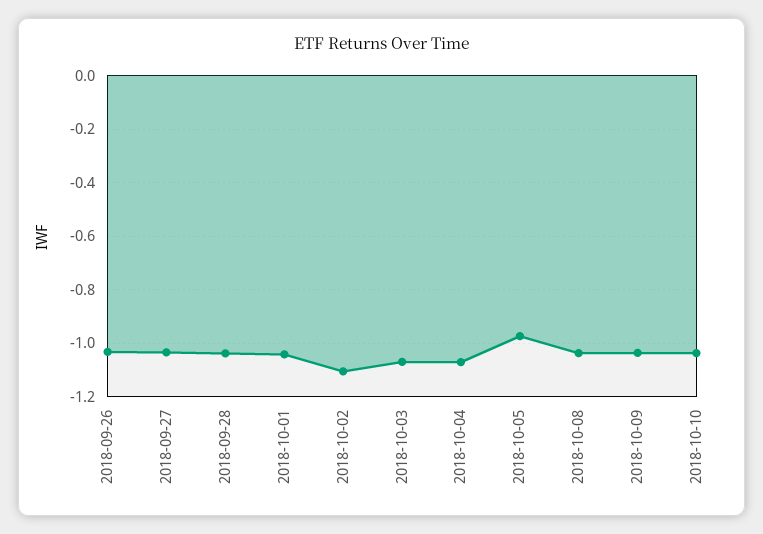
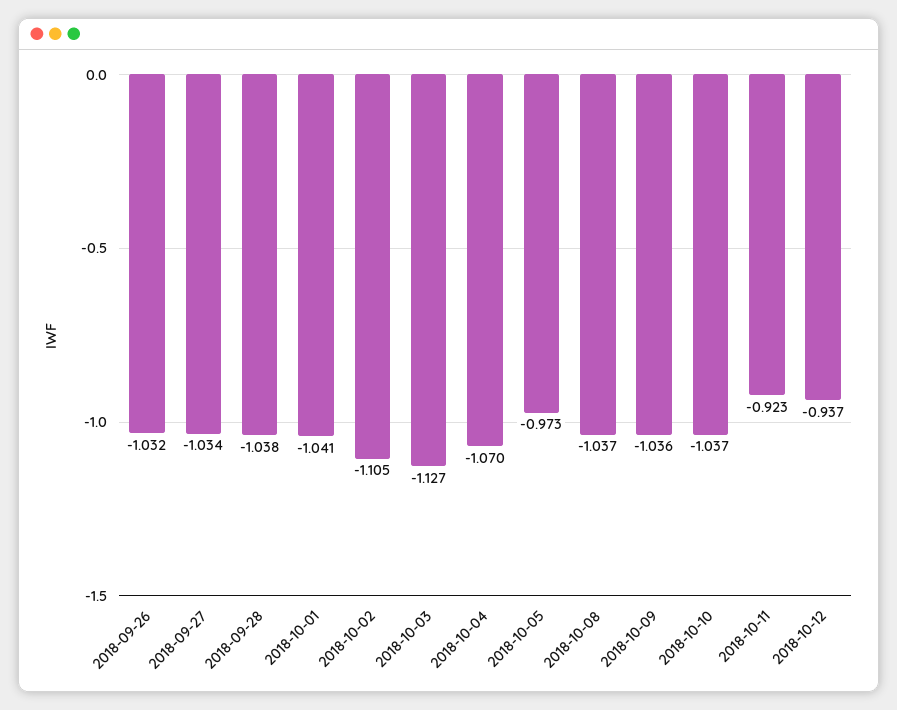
2018-10-03: -1.075 -> -1.127
2018-10-11: none -> -0.923
2018-10-12: none -> -0.937

